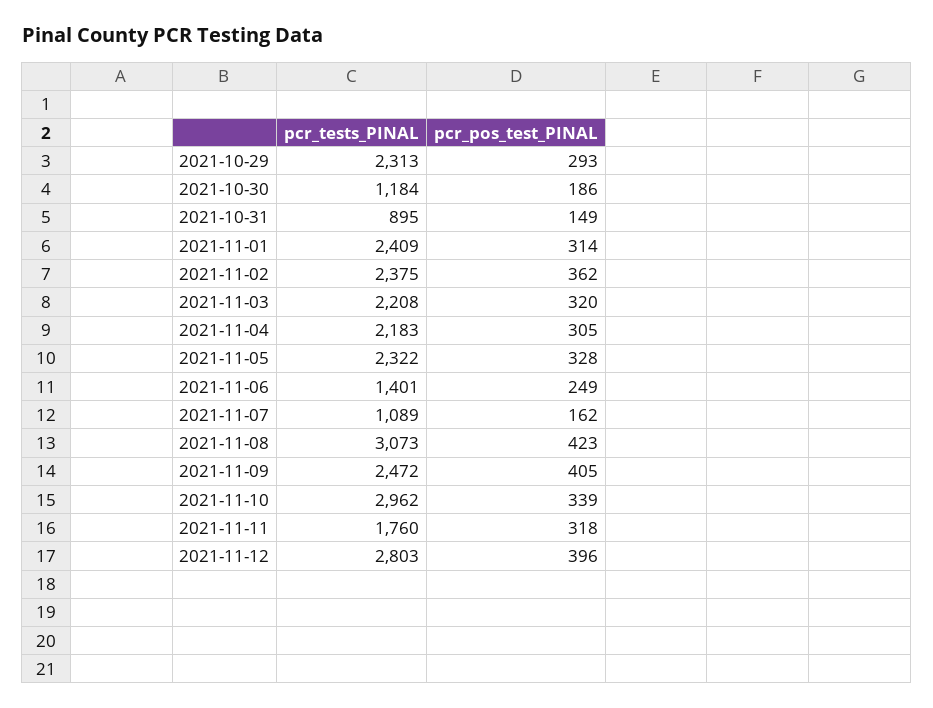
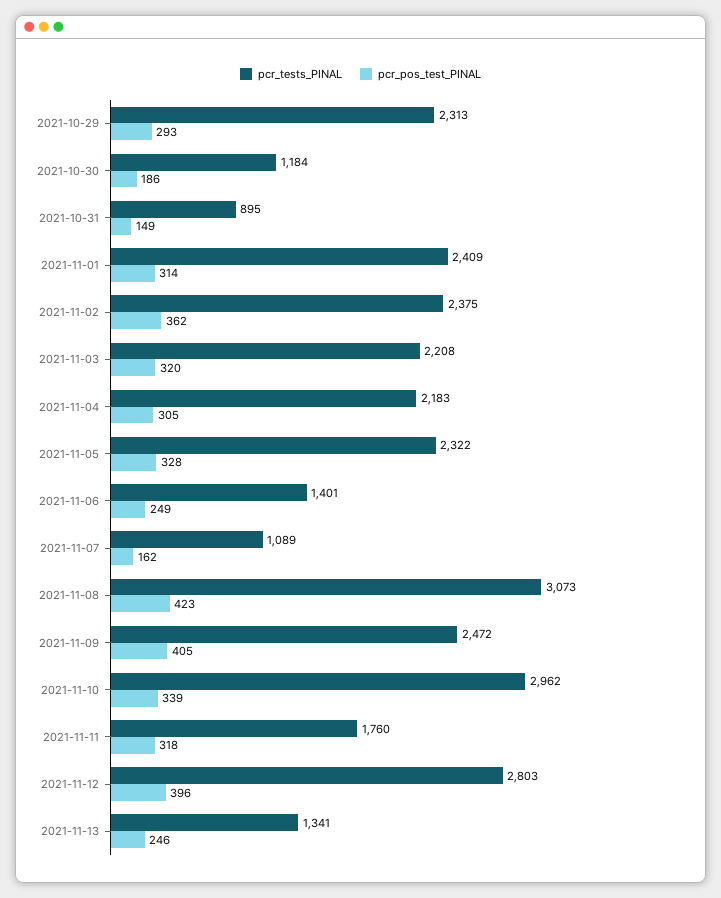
pcr_tests_PINAL, 2021-11-13: none -> 1341
pcr_pos_test_PINAL, 2021-11-13: none -> 246

